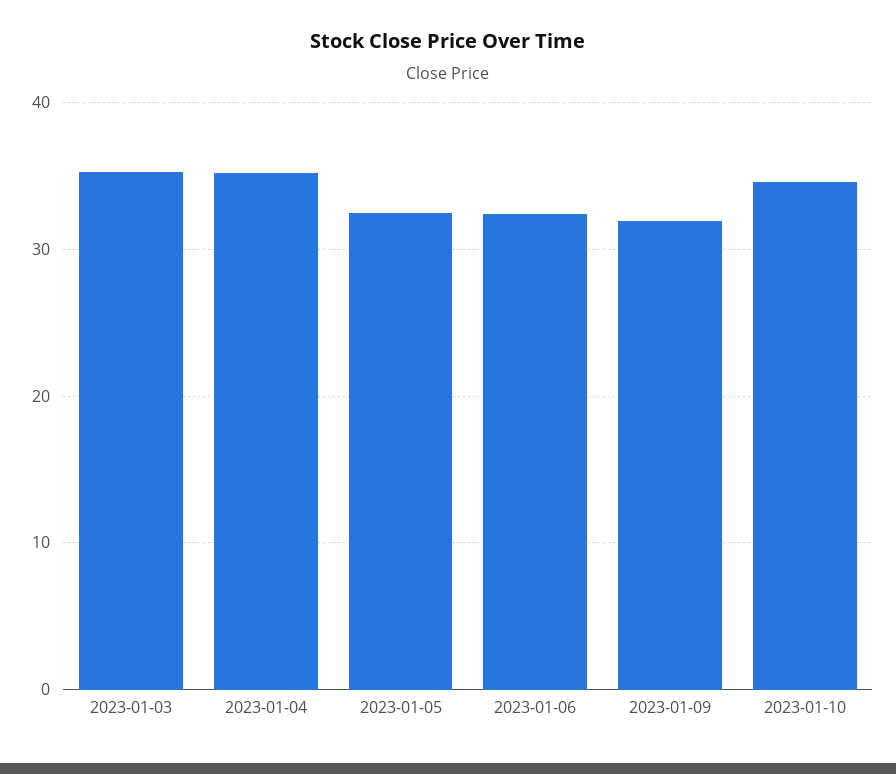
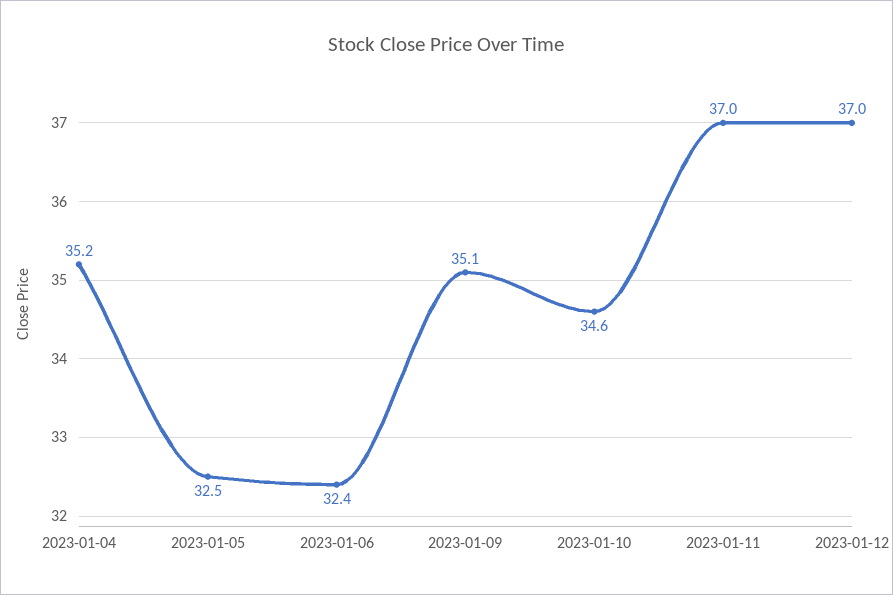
2023-01-03: 35 -> none
2023-01-09: 32 -> 35.1
2023-01-11: none -> 37
2023-01-12: none -> 37

